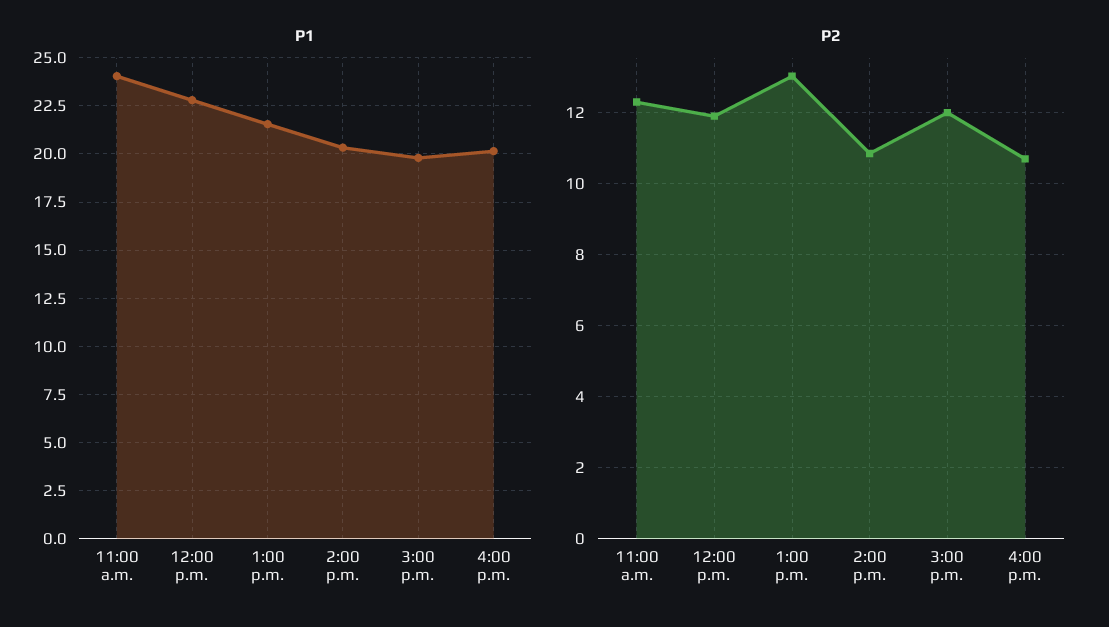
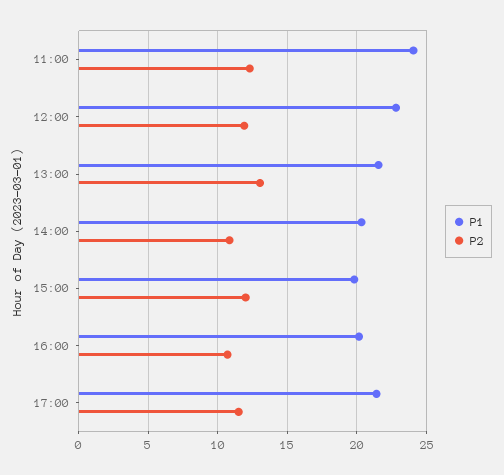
P1, 17:00: none -> 21.5
P2, 17:00: none -> 11.5

